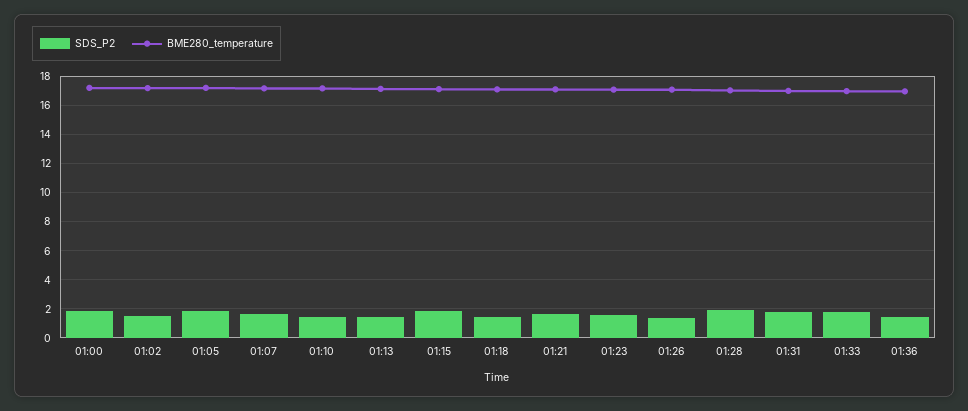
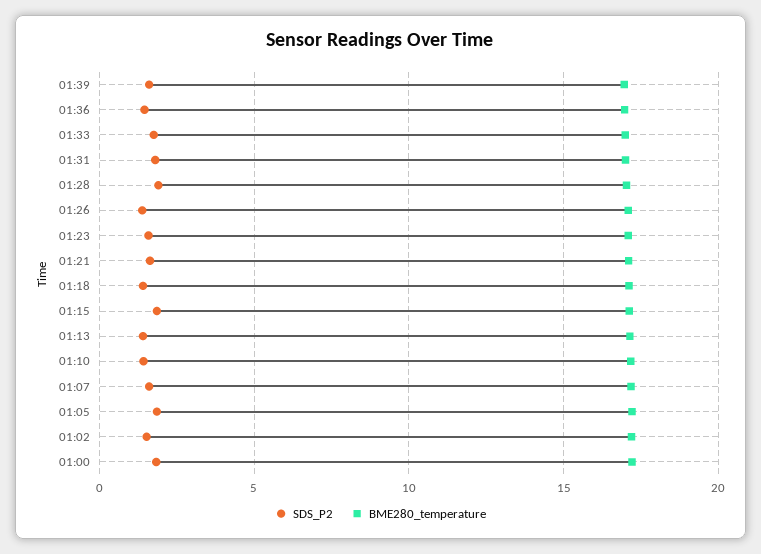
SDS_P2, 01:39: none -> 1.5
BME280_temperature, 01:39: none -> 17

